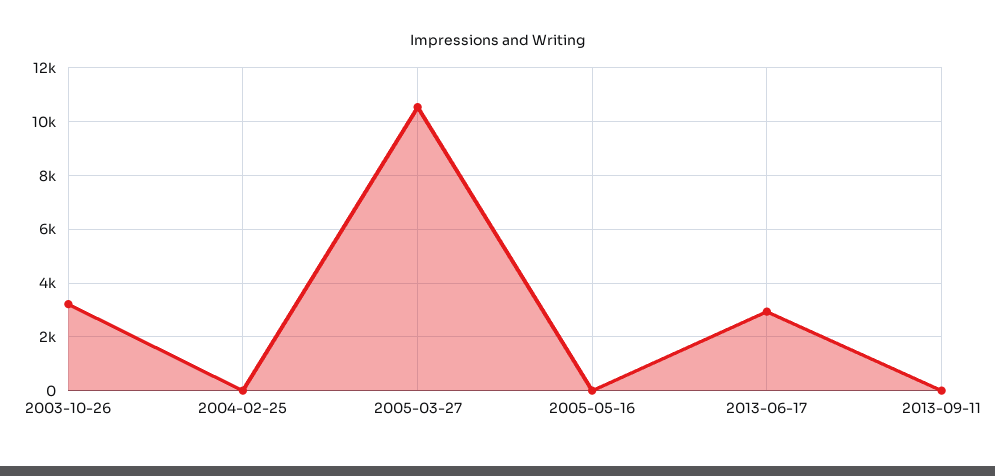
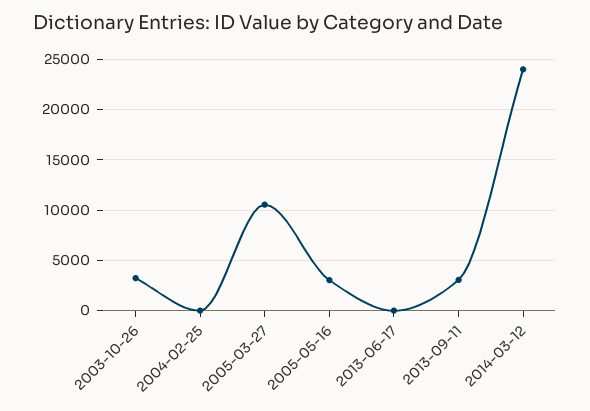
2005-05-16: 0 -> 3000
2013-06-17: 3000 -> 0
2013-09-11: 0 -> 3000
2014-03-12: none -> 24000

